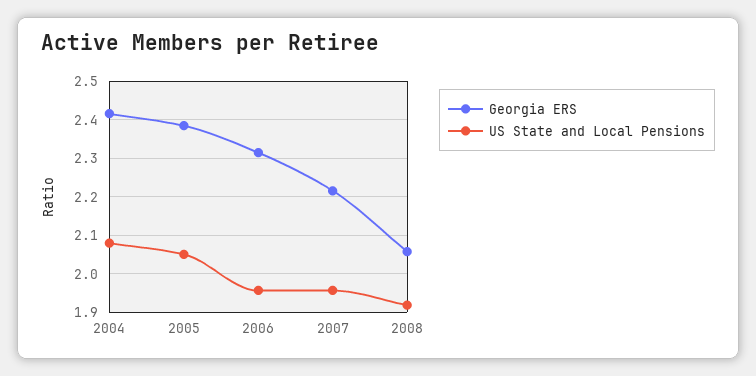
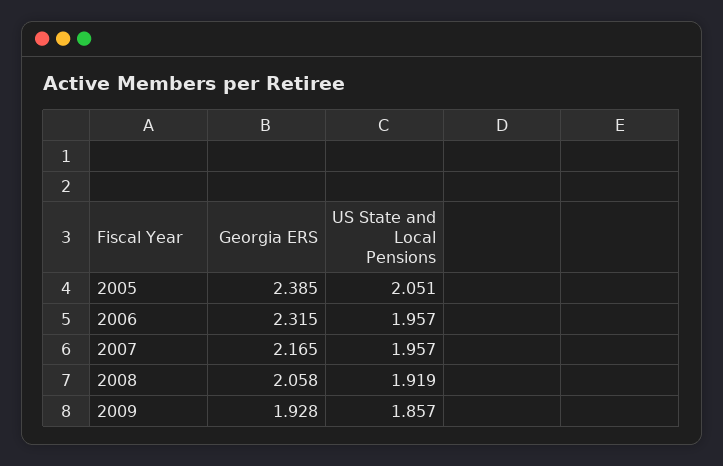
Georgia ERS, 2004: 2.42 -> none
US State and Local Pensions, 2004: 2.08 -> none
Georgia ERS, 2007: 2.22 -> 2.165
Georgia ERS, 2009: none -> 1.928
US State and Local Pensions, 2009: none -> 1.857

